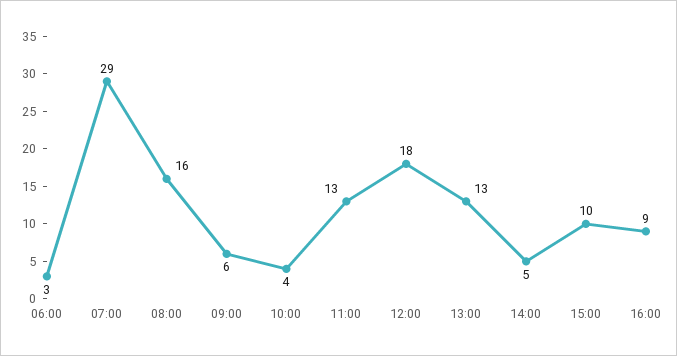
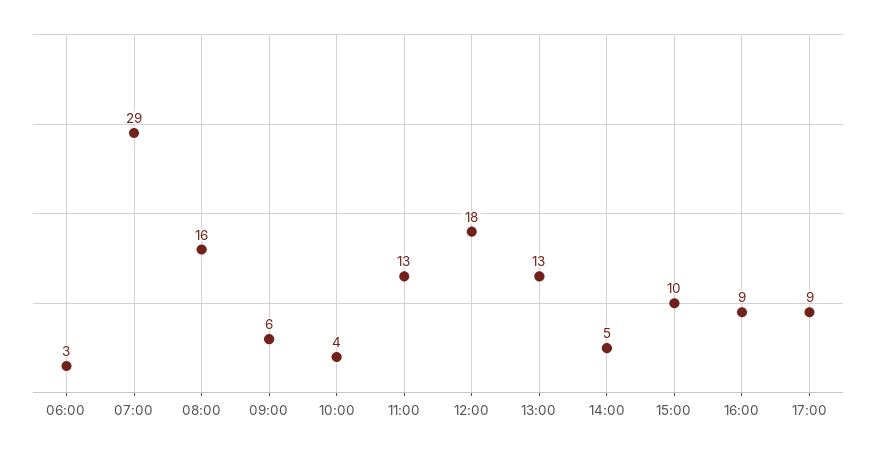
17:00: none -> 9

